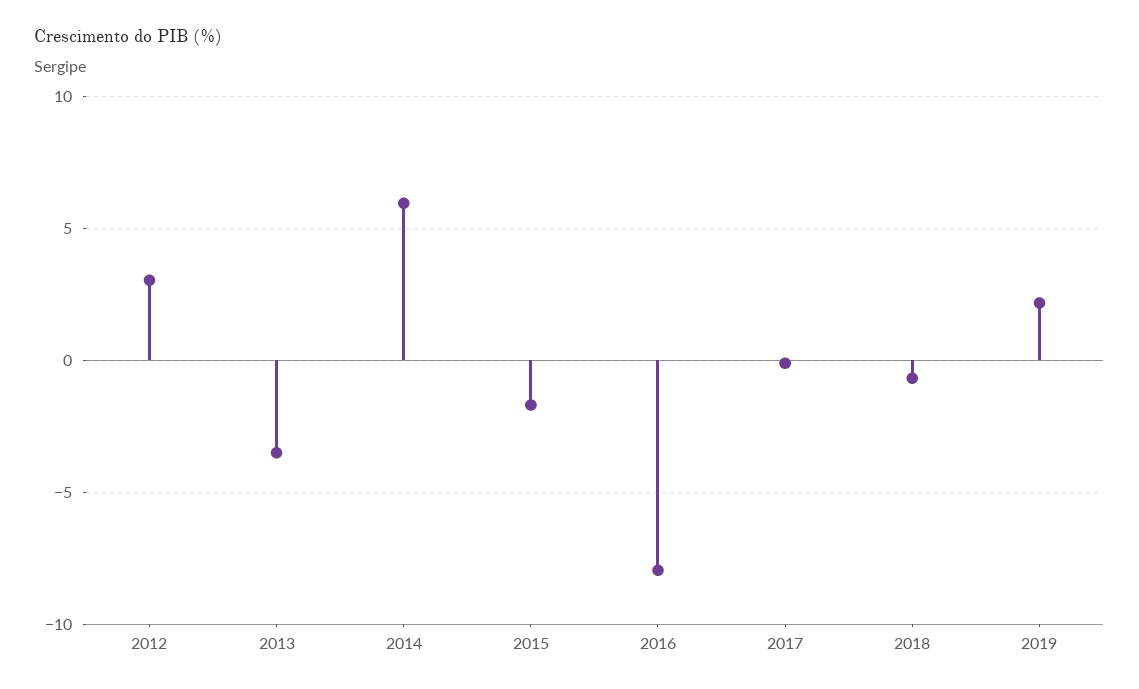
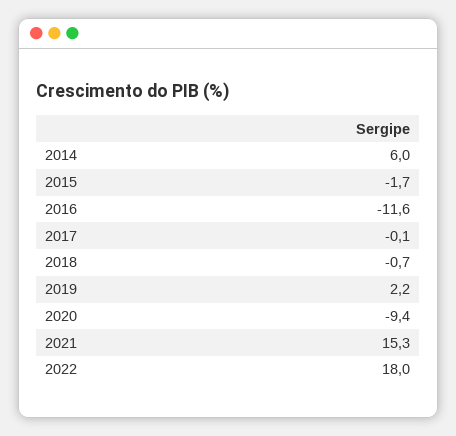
2012: 3 -> none
2013: -3.5 -> none
2016: -8 -> -11.6
2020: none -> -9.4
2021: none -> 15.3
2022: none -> 18

